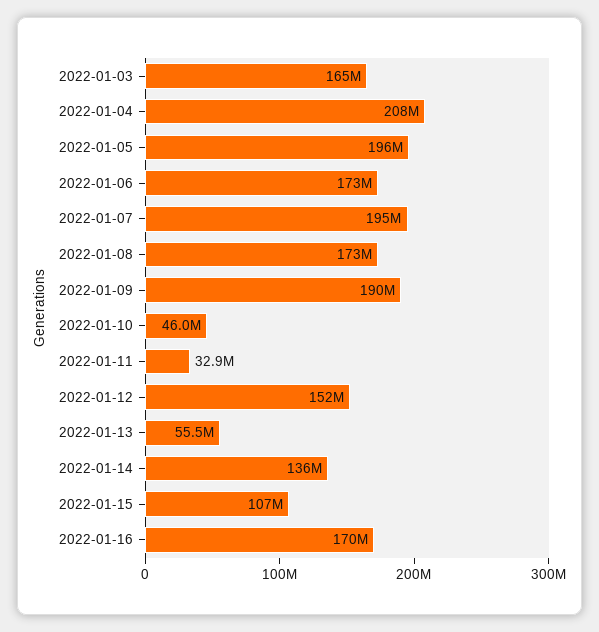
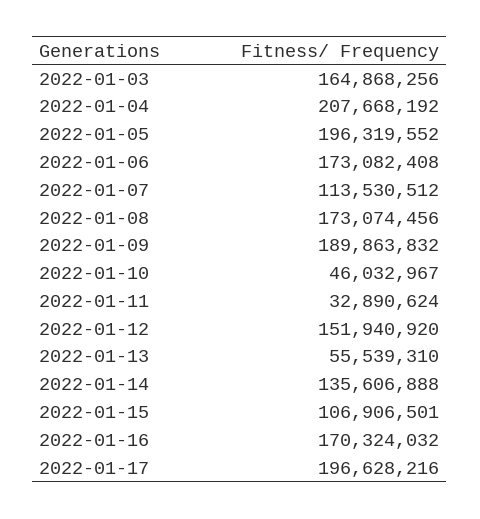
2022-01-07: 195000000 -> 113530512
2022-01-17: none -> 196628216

